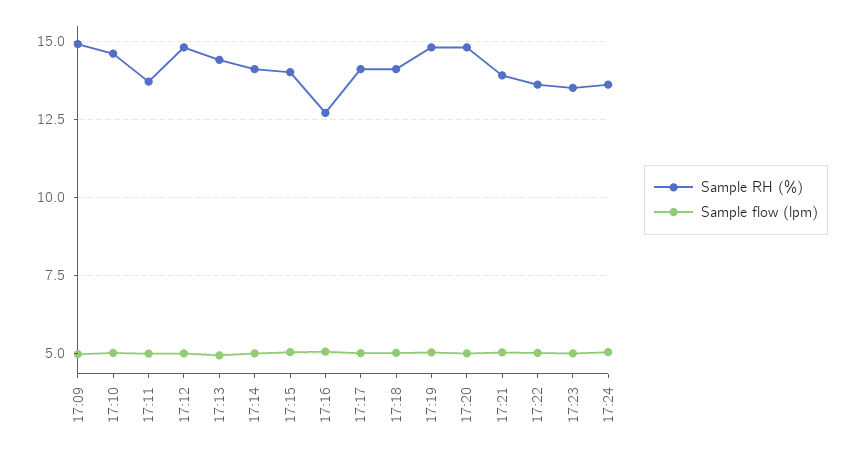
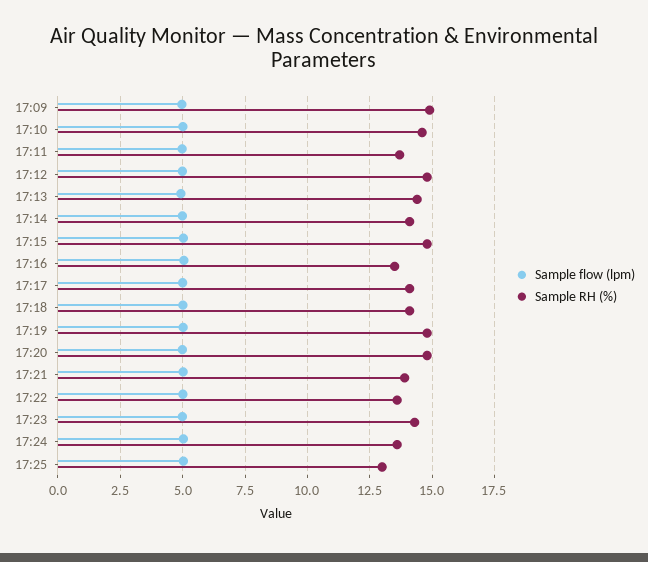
Sample RH (%), 17:15: 14 -> 14.75
Sample RH (%), 17:16: 12.75 -> 13.5
Sample RH (%), 17:23: 13.5 -> 14.25
Sample flow (lpm), 17:25: none -> 5
Sample RH (%), 17:25: none -> 13

